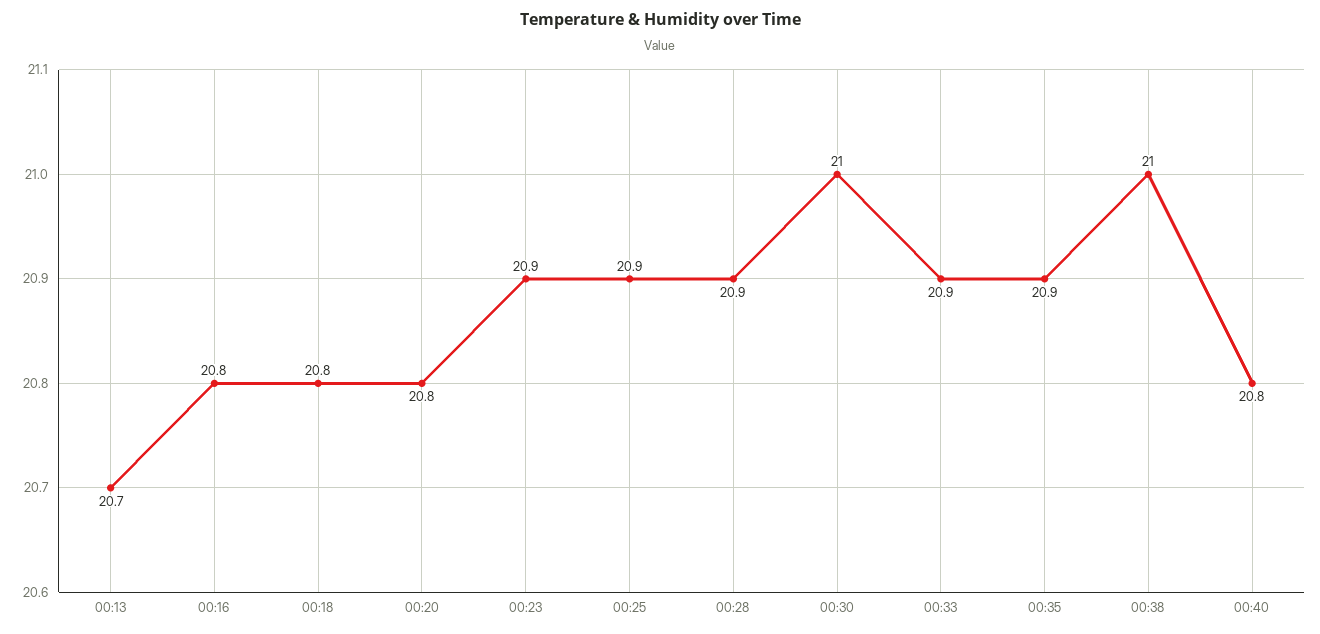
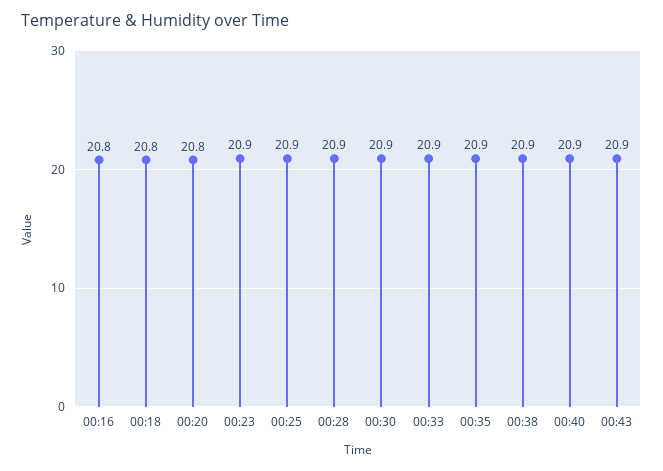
00:13: 20.7 -> none
00:30: 21 -> 20.9
00:38: 21 -> 20.9
00:40: 20.8 -> 20.9
00:43: none -> 20.9

